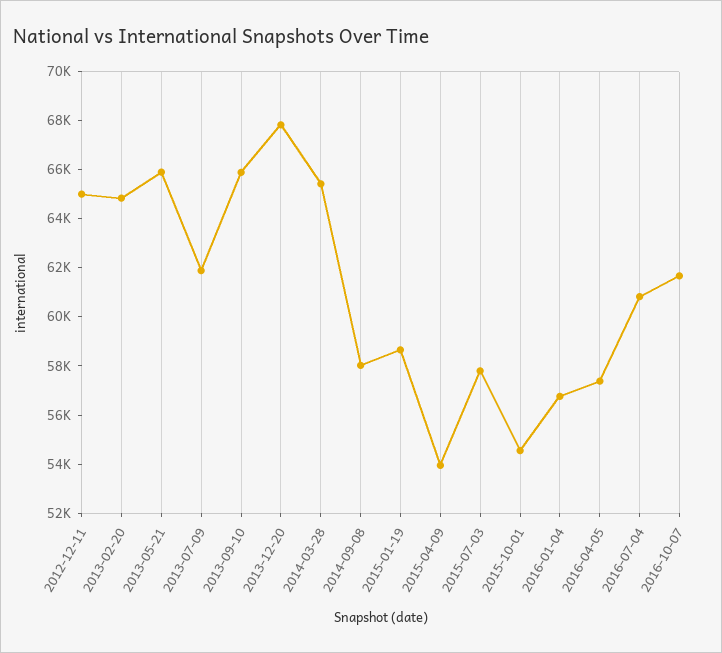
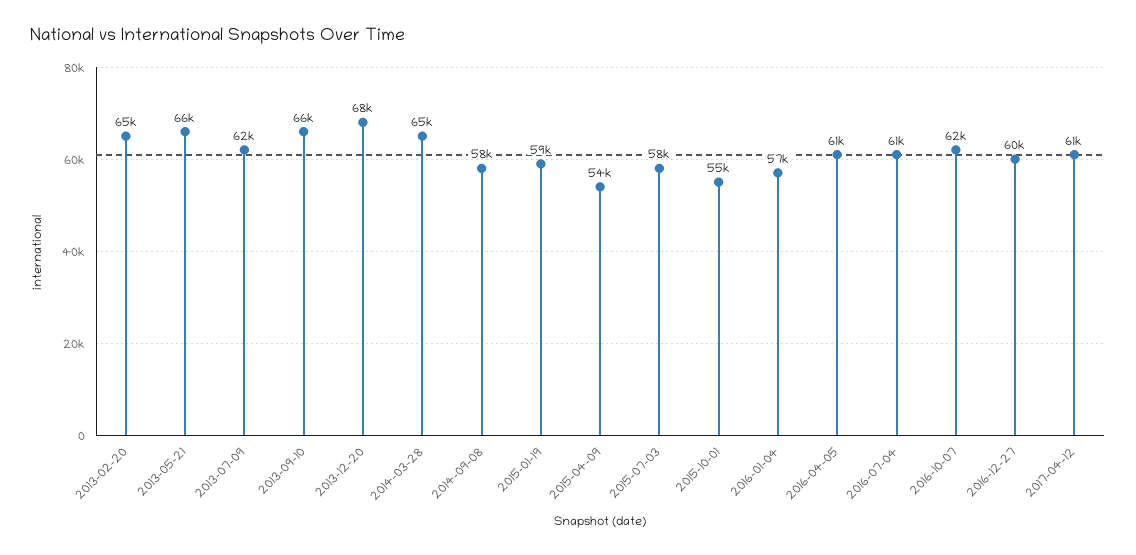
2012-12-11: 65000 -> none
2016-04-05: 57500 -> 61000
2016-12-27: none -> 60000
2017-04-12: none -> 61000

